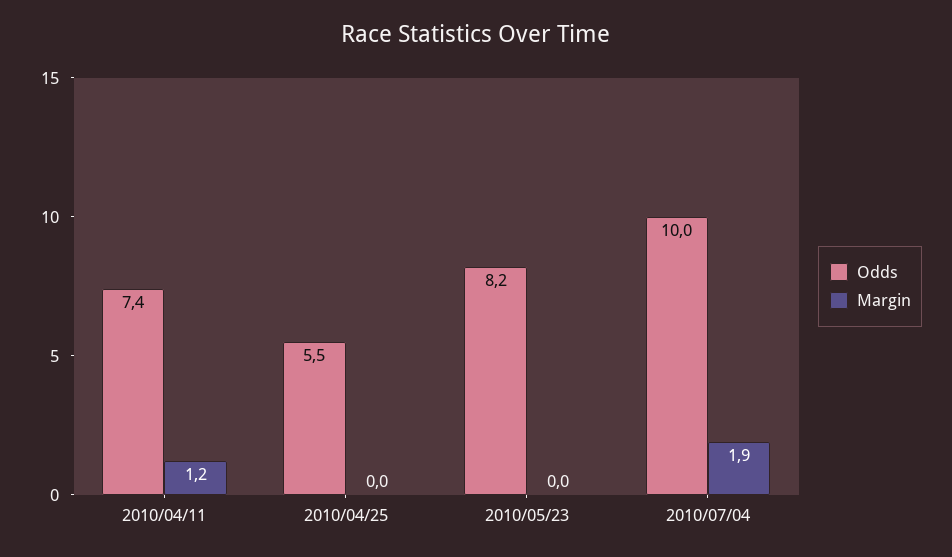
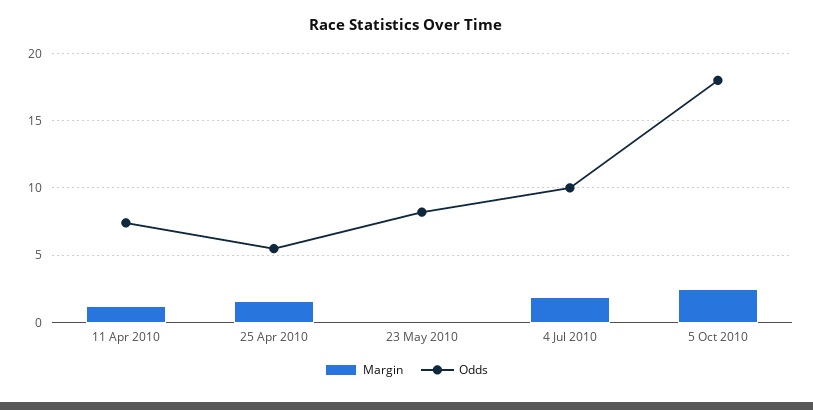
Margin, 2010/04/25: 0 -> 1.5
Margin, 5 Oct 2010: none -> 2.5
Odds, 5 Oct 2010: none -> 18

